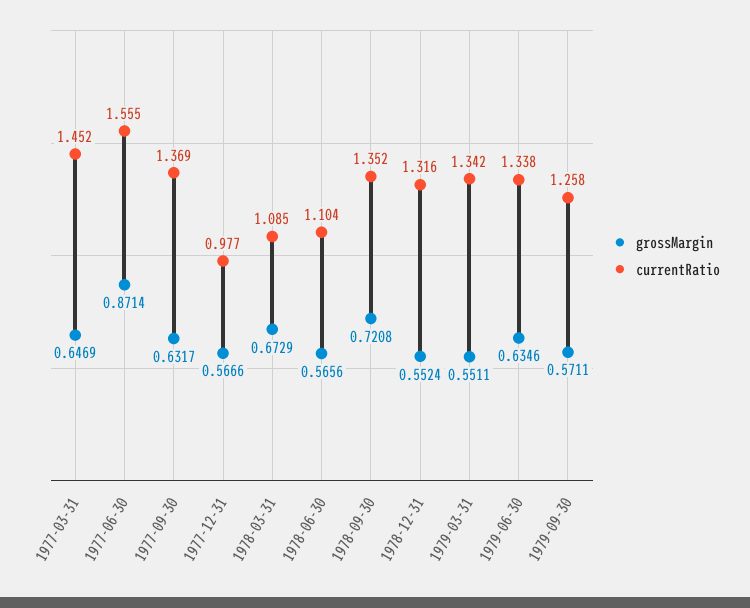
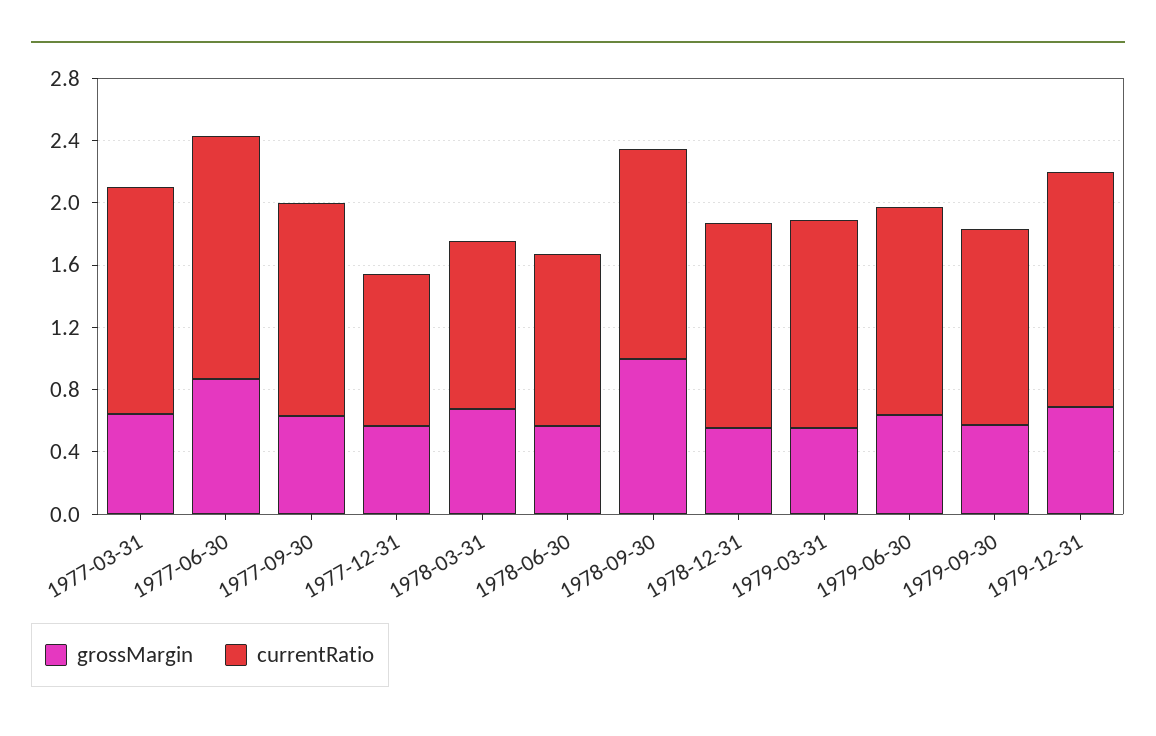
grossMargin, 1978-09-30: 0.7208 -> 1
grossMargin, 1979-12-31: none -> 0.7
currentRatio, 1979-12-31: none -> 1.5

